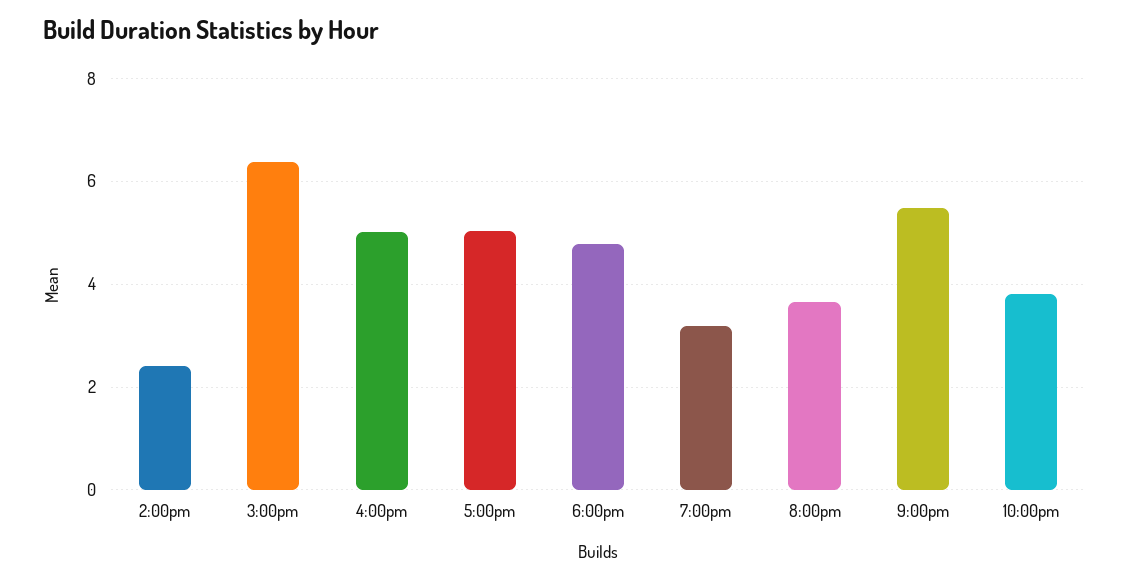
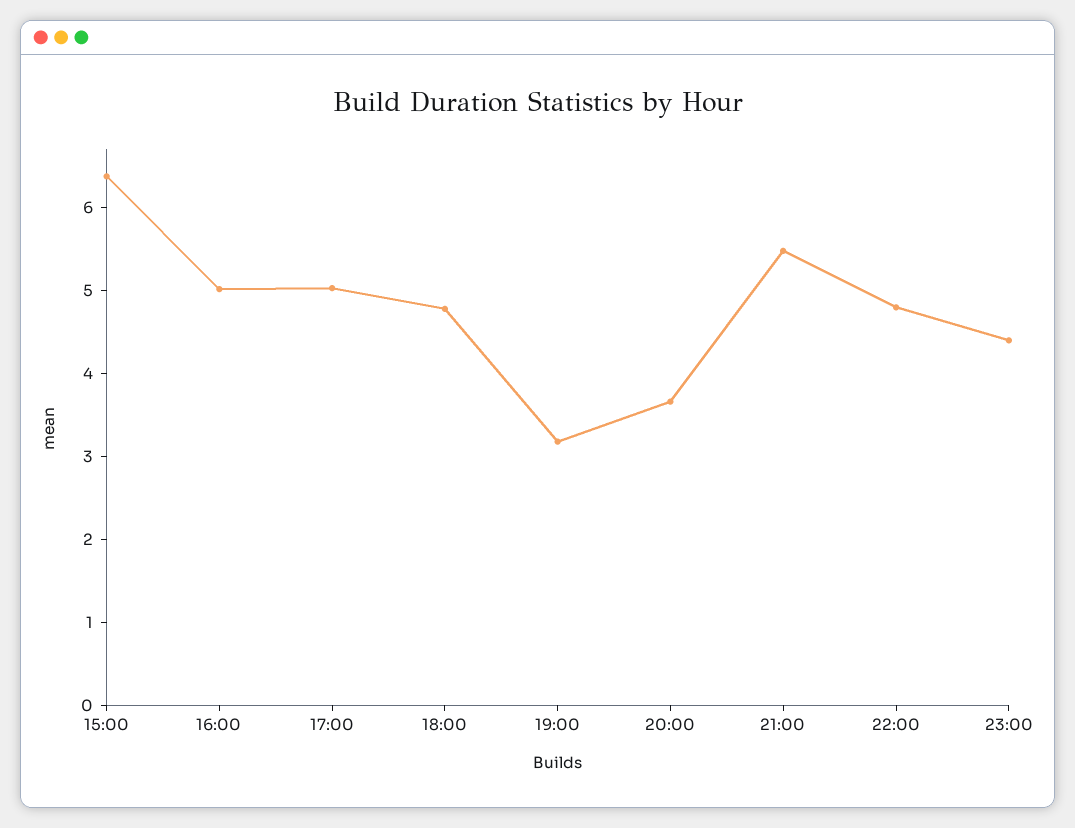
2:00pm: 2.4 -> none
10:00pm: 3.8 -> 4.8
23:00: none -> 4.4

